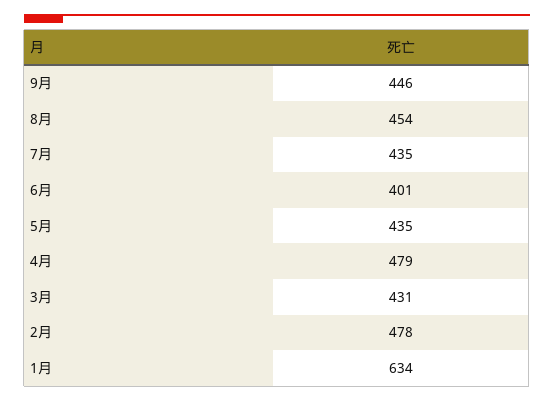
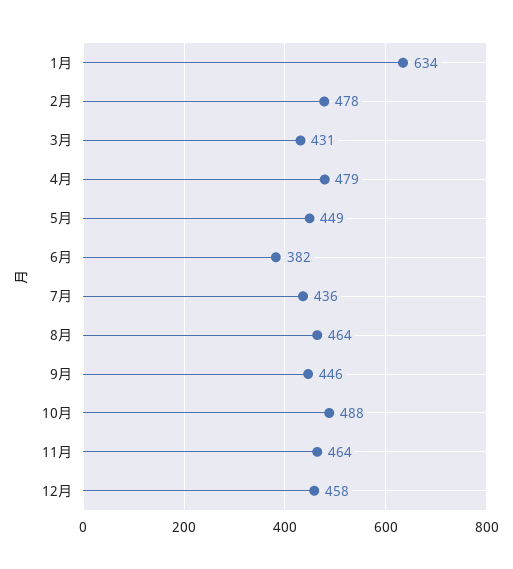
8月: 454 -> 464
7月: 435 -> 436
6月: 401 -> 382
5月: 435 -> 449
10月: none -> 488
11月: none -> 464
12月: none -> 458

